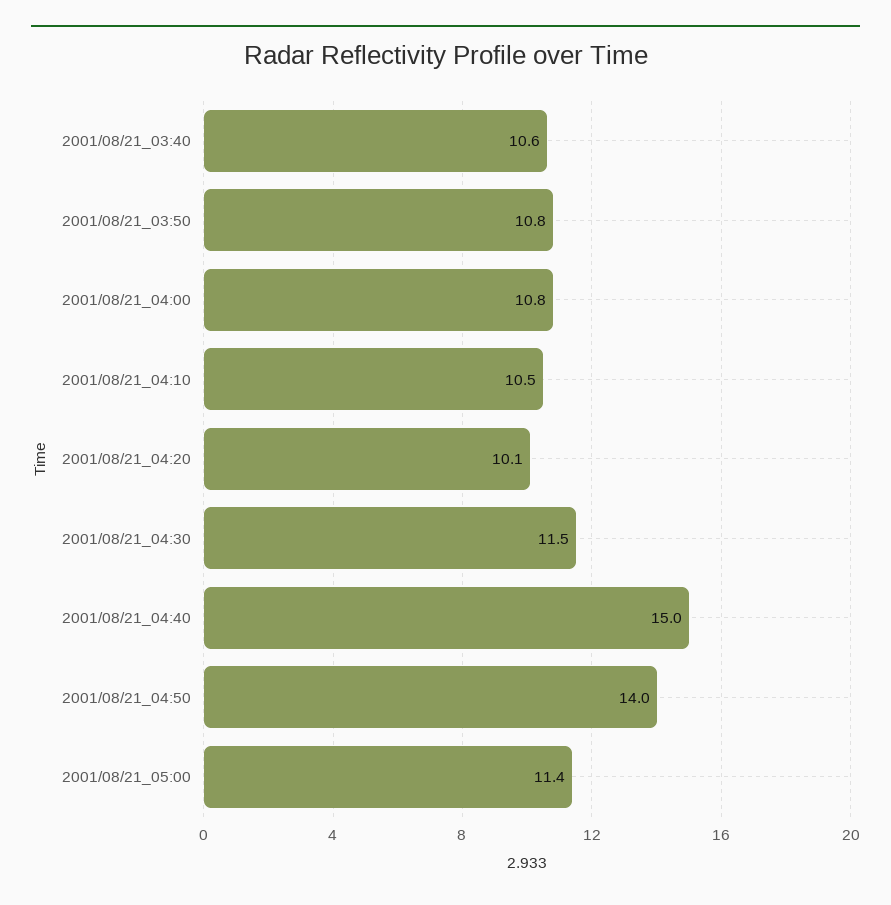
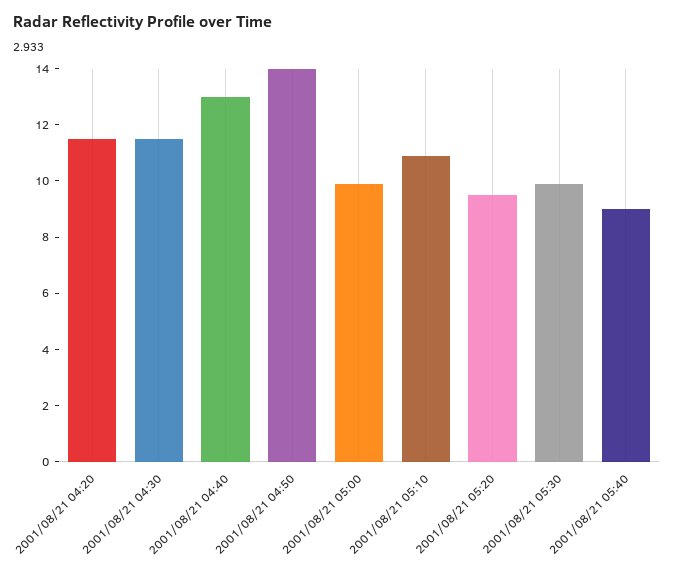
2001/08/21_03:40: 10.6 -> none
2001/08/21_03:50: 10.8 -> none
2001/08/21_04:00: 10.8 -> none
2001/08/21_04:10: 10.5 -> none
2001/08/21_04:20: 10.1 -> 11.5
2001/08/21_04:40: 15 -> 13
2001/08/21_05:00: 11.4 -> 10
2001/08/21 05:10: none -> 11
2001/08/21 05:20: none -> 9.5
2001/08/21 05:30: none -> 10
2001/08/21 05:40: none -> 9

